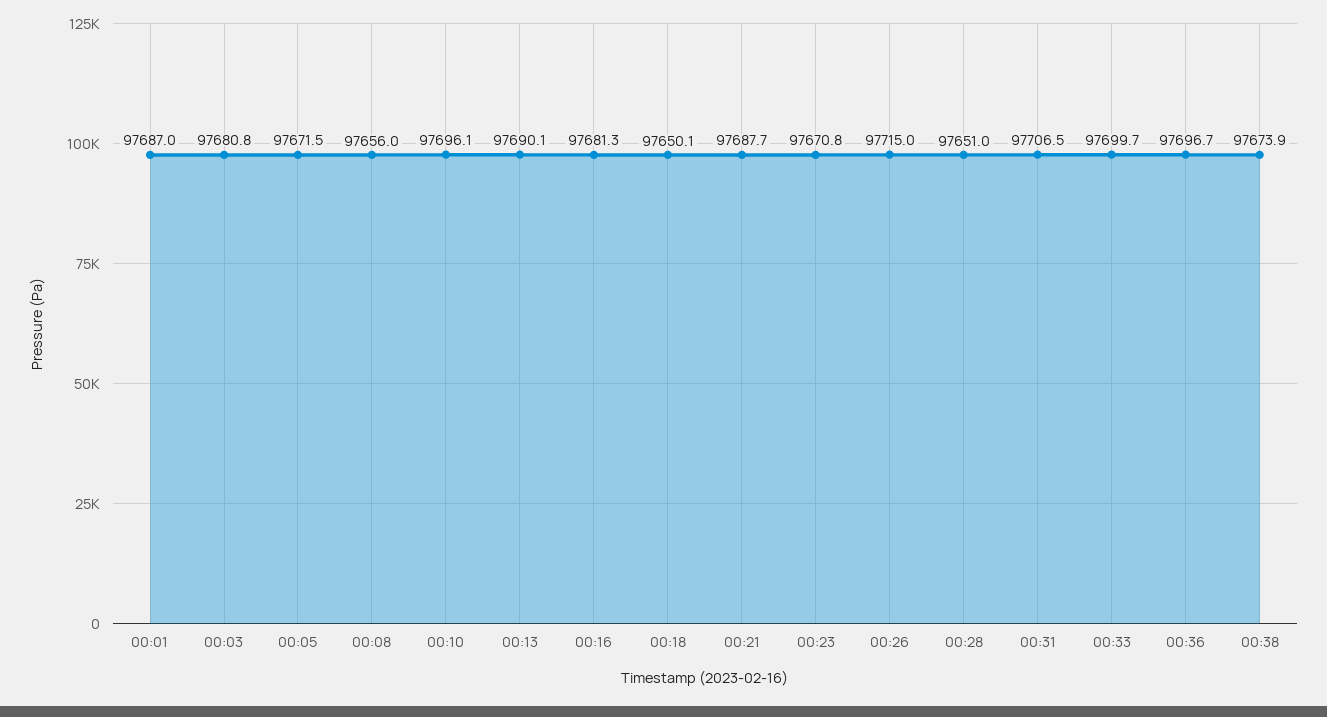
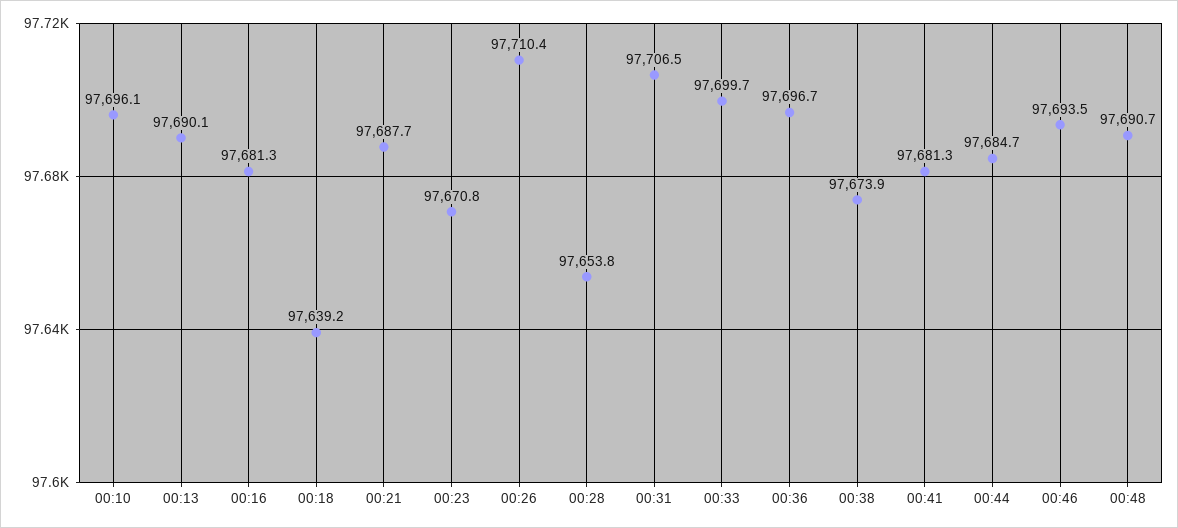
00:01: 97687 -> none
00:03: 97680.8 -> none
00:05: 97671.5 -> none
00:08: 97656 -> none
00:18: 97650.1 -> 97639.2
00:26: 97715 -> 97710.4
00:28: 97651 -> 97653.8
00:41: none -> 97681.3
00:44: none -> 97684.7
00:46: none -> 97693.5
00:48: none -> 97690.7

